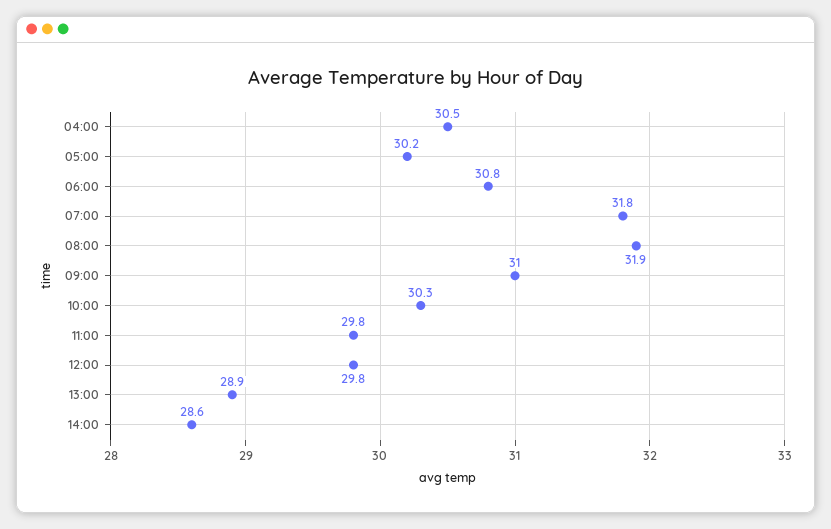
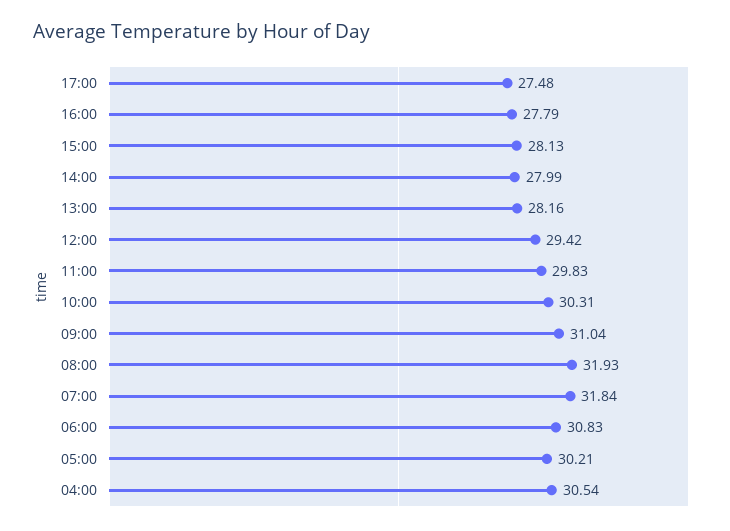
12:00: 29.8 -> 29.42
13:00: 28.9 -> 28.16
14:00: 28.6 -> 27.99
17:00: none -> 27.48
16:00: none -> 27.79
15:00: none -> 28.13

